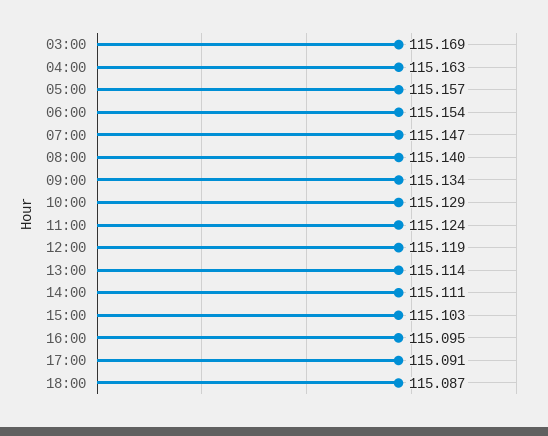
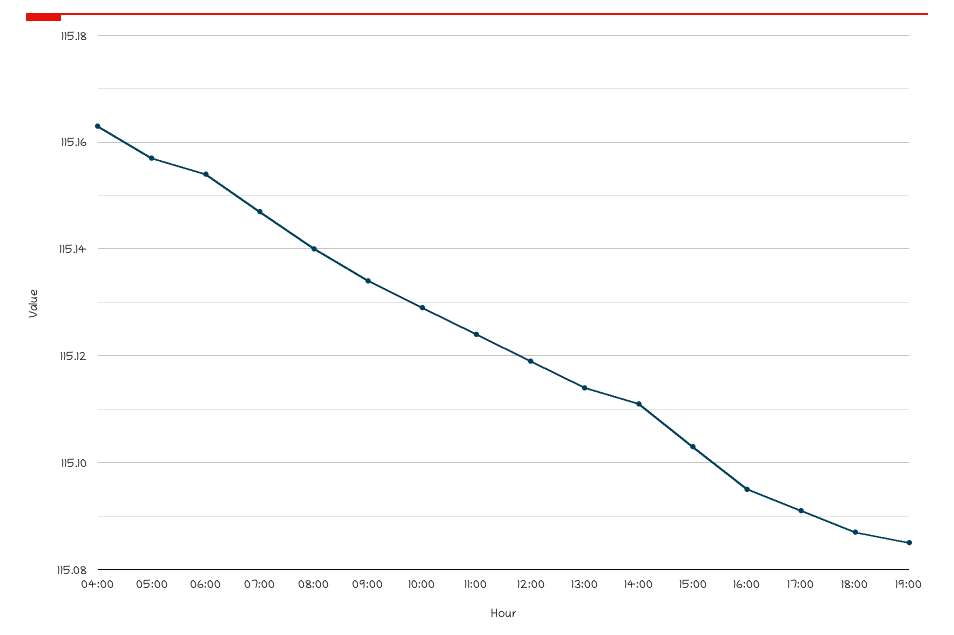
03:00: 115.169 -> none
19:00: none -> 115.085

